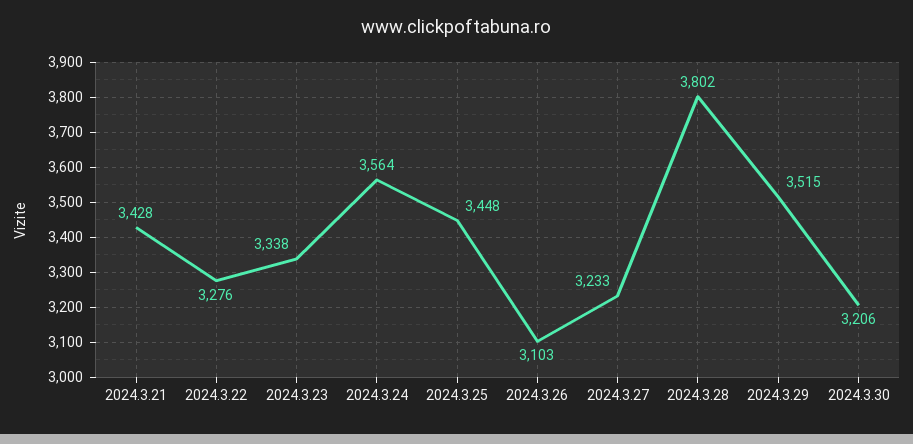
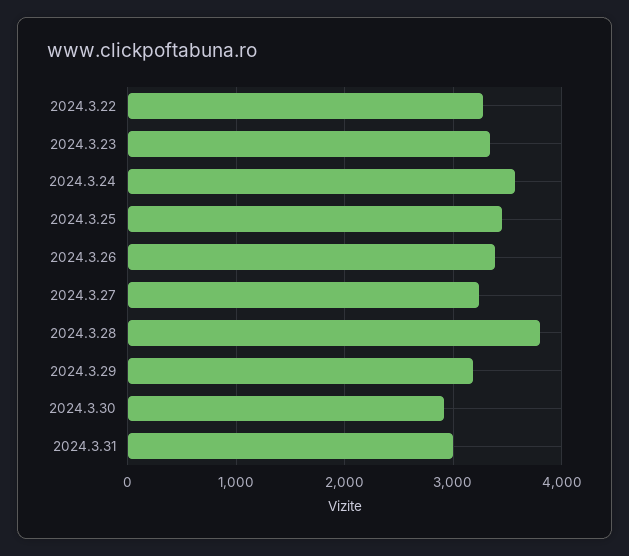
2024.3.21: 3428 -> none
2024.3.26: 3103 -> 3400
2024.3.29: 3515 -> 3200
2024.3.30: 3206 -> 2900
2024.3.31: none -> 3000

